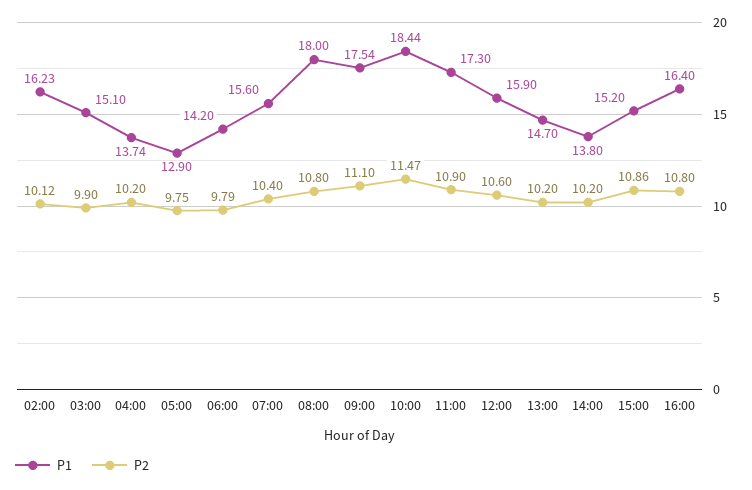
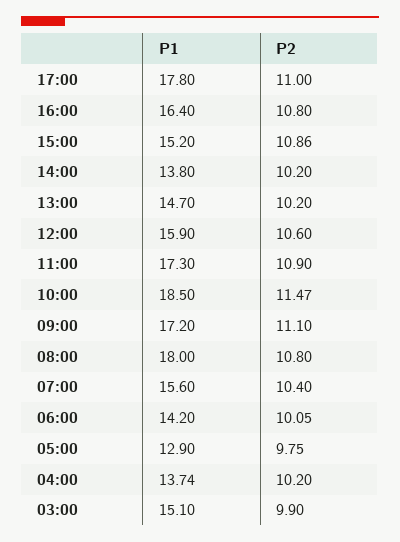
P1, 02:00: 16.23 -> none
P2, 02:00: 10.12 -> none
P2, 06:00: 9.79 -> 10.05
P1, 09:00: 17.54 -> 17.2
P1, 10:00: 18.44 -> 18.5
P1, 17:00: none -> 17.8
P2, 17:00: none -> 11

